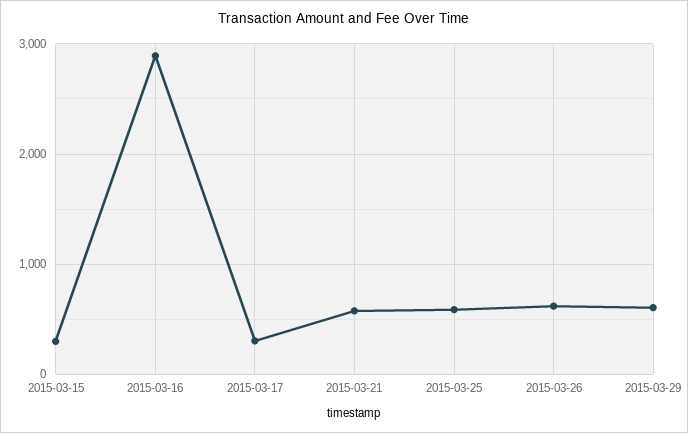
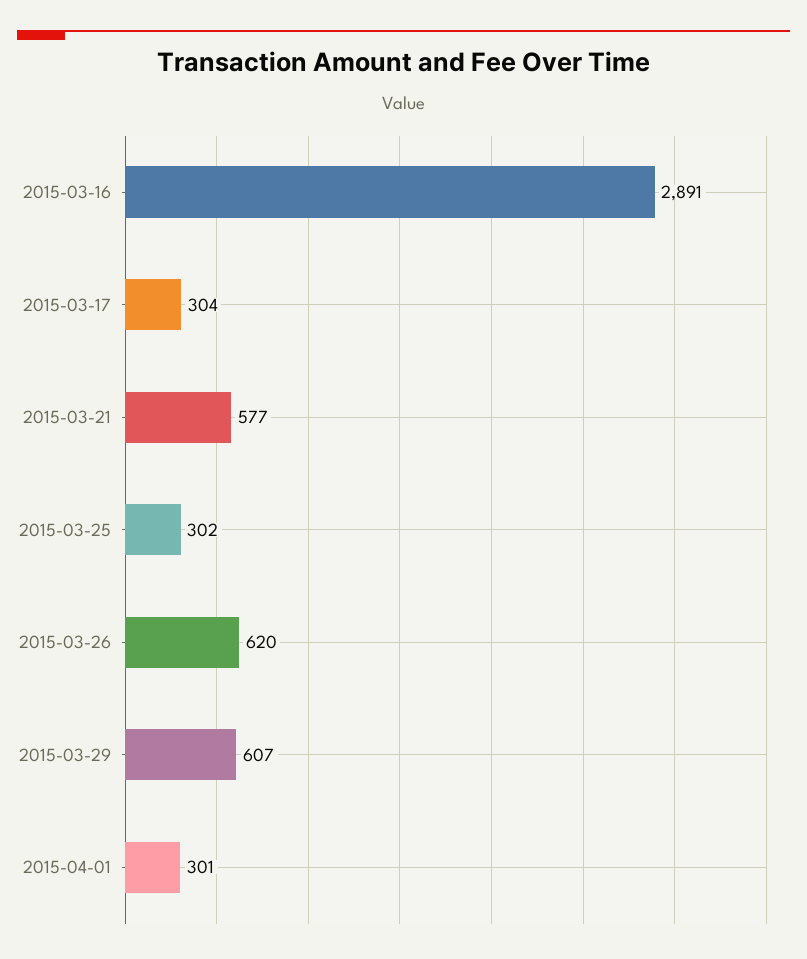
2015-03-15: 300 -> none
2015-03-25: 600 -> 302
2015-04-01: none -> 301

